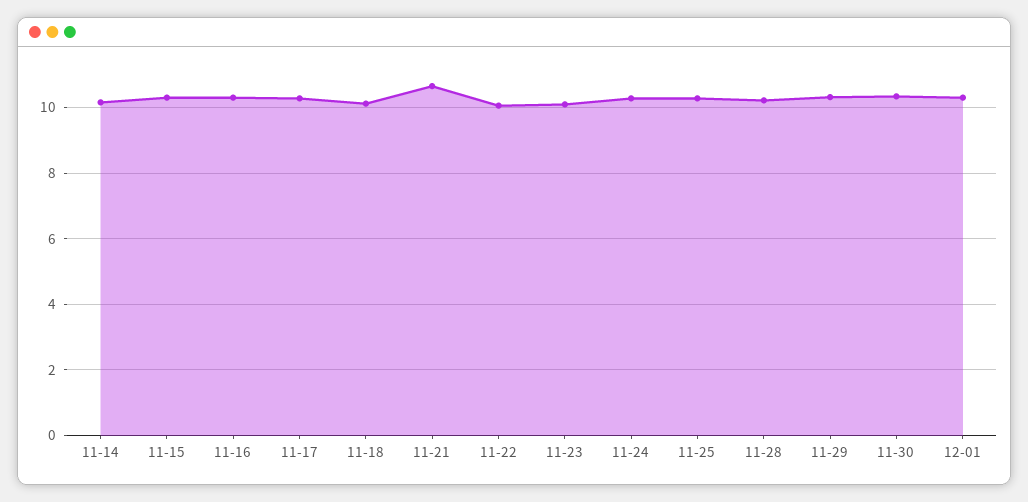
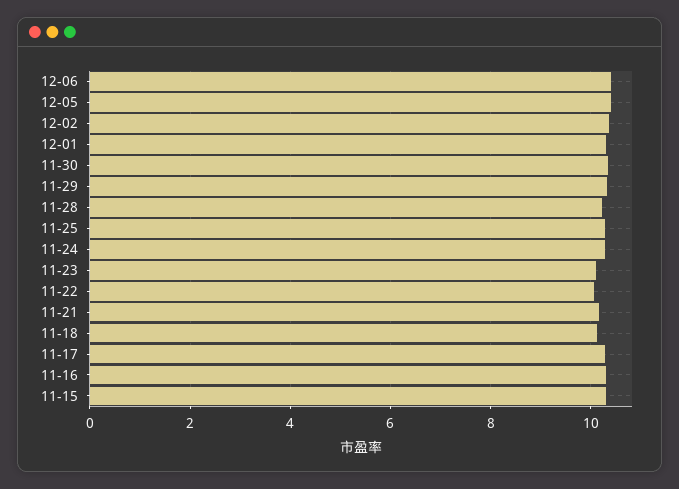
11-14: 10.2 -> none
11-21: 10.6 -> 10.2
12-06: none -> 10.4
12-05: none -> 10.4
12-02: none -> 10.4

